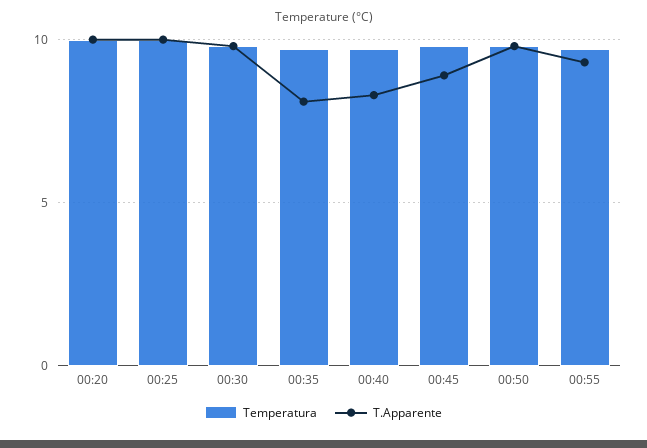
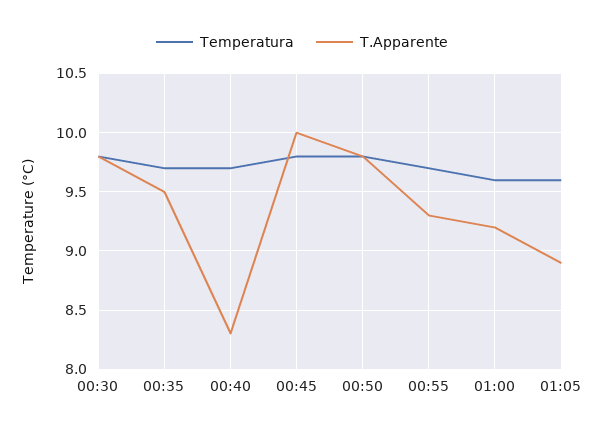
Temperatura, 00:20: 10 -> none
T.Apparente, 00:20: 10 -> none
Temperatura, 00:25: 10 -> none
T.Apparente, 00:25: 10 -> none
T.Apparente, 00:35: 8 -> 9.5
T.Apparente, 00:45: 9 -> 10
Temperatura, 01:00: none -> 9.6
T.Apparente, 01:00: none -> 9.2
Temperatura, 01:05: none -> 9.6
T.Apparente, 01:05: none -> 8.9

